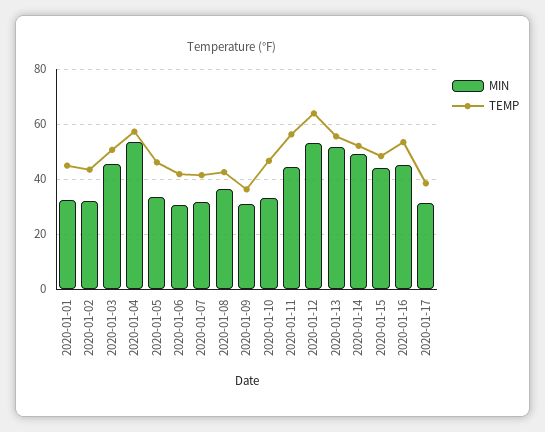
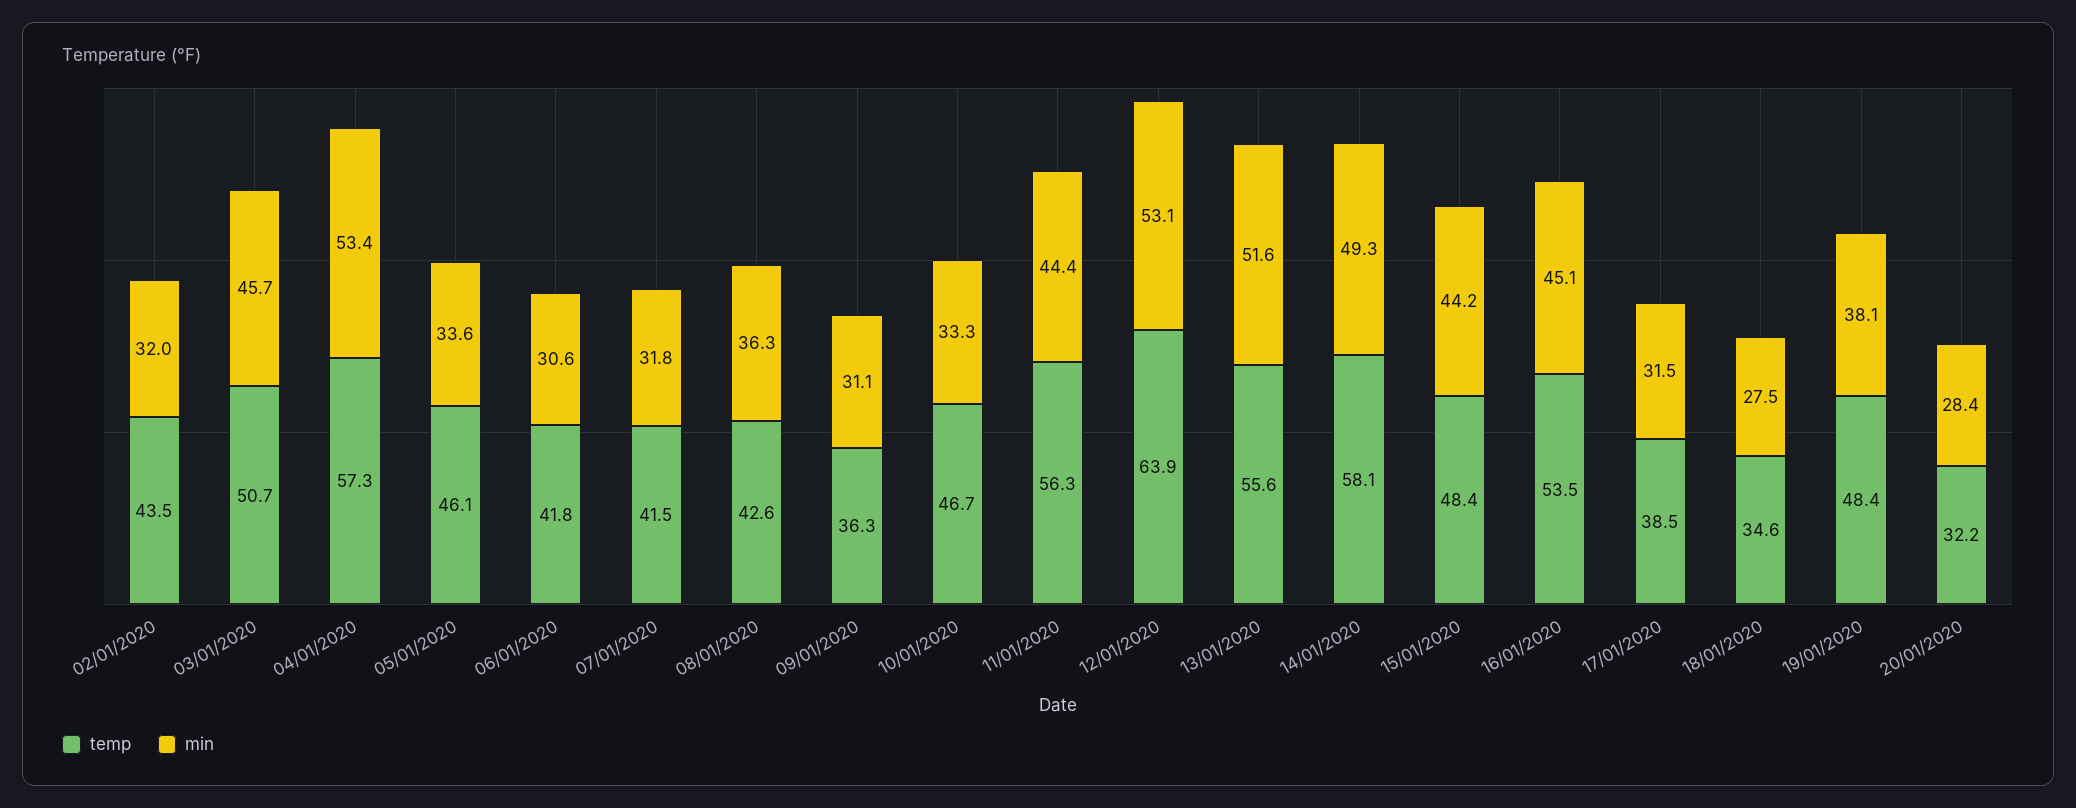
MIN, 2020-01-01: 32.5 -> none
TEMP, 2020-01-01: 45 -> none
TEMP, 2020-01-14: 52.5 -> 58.1
TEMP, 18/01/2020: none -> 34.6
MIN, 18/01/2020: none -> 27.5
TEMP, 19/01/2020: none -> 48.4
MIN, 19/01/2020: none -> 38.1
TEMP, 20/01/2020: none -> 32.2
MIN, 20/01/2020: none -> 28.4

